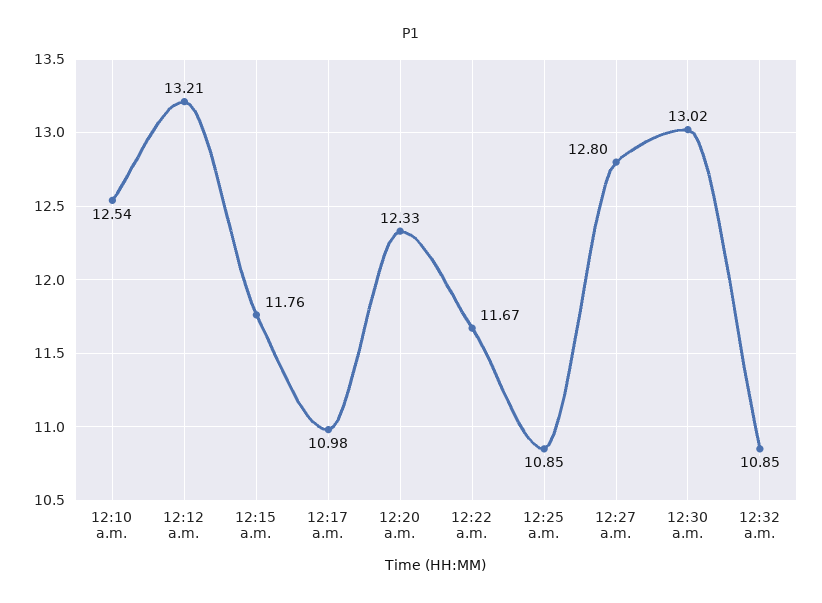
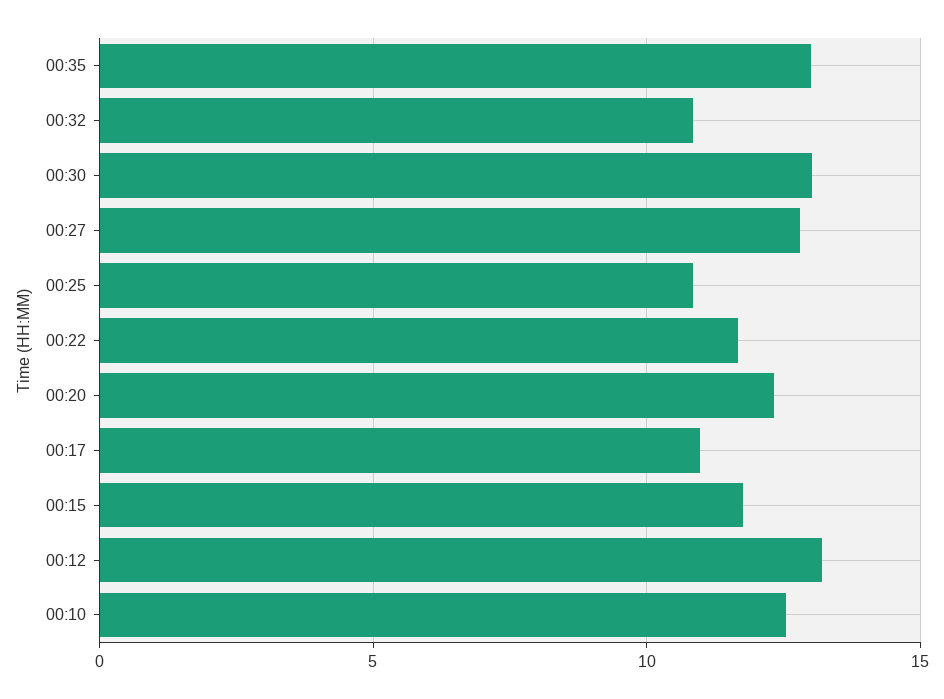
00:35: none -> 13

